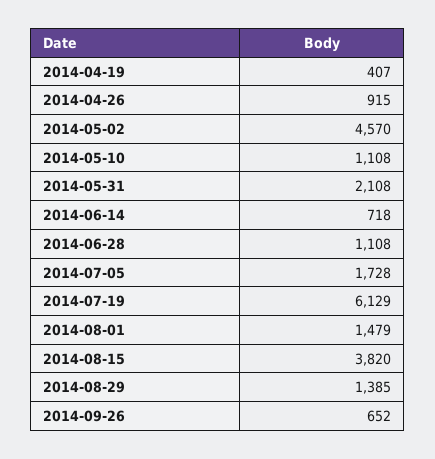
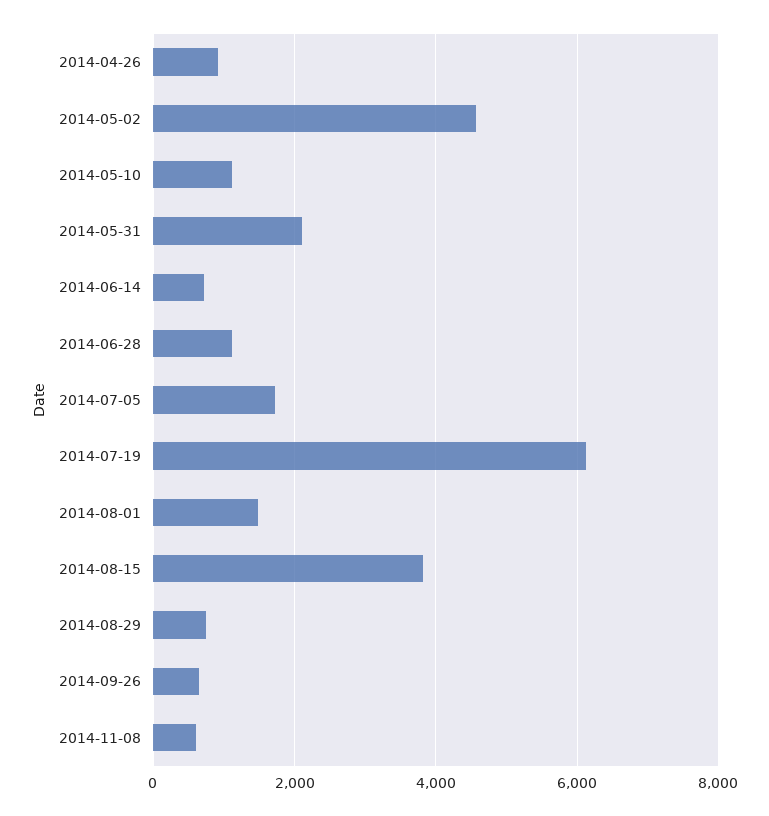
2014-04-19: 407 -> none
2014-08-29: 1385 -> 800
2014-11-08: none -> 600

